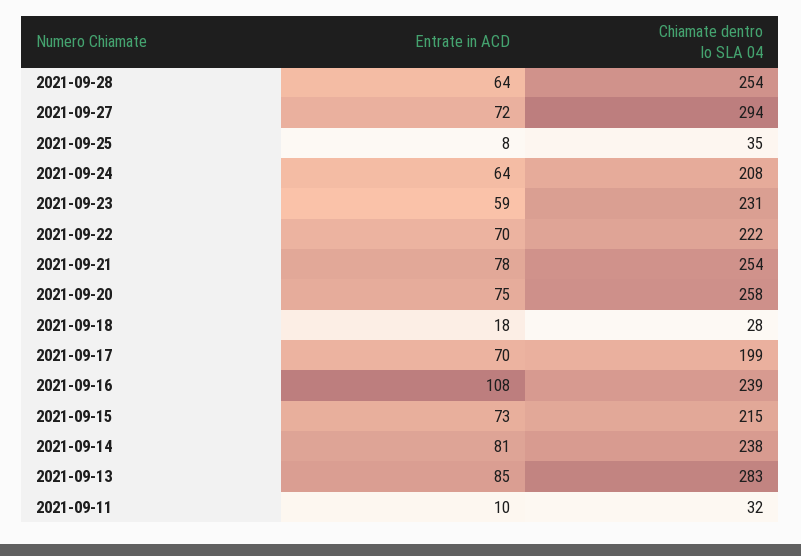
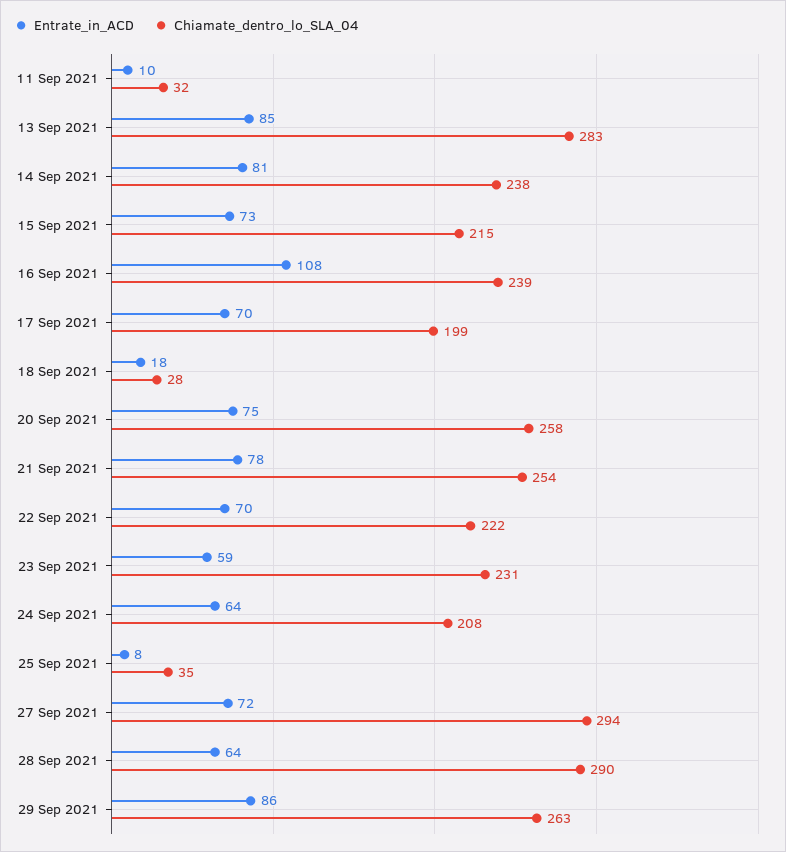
Chiamate dentro lo SLA 04, 2021-09-28: 254 -> 290
Entrate in ACD, 29 Sep 2021: none -> 86
Chiamate dentro lo SLA 04, 29 Sep 2021: none -> 263

